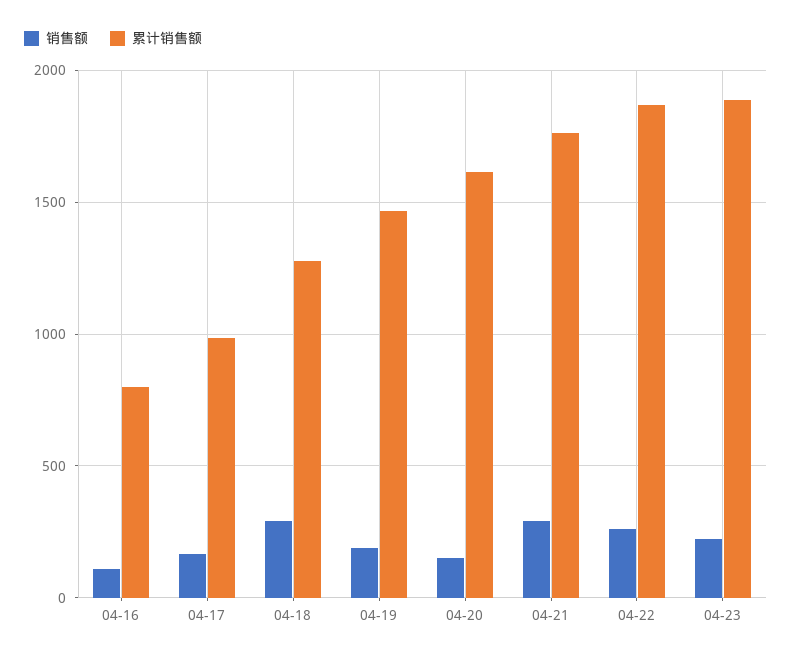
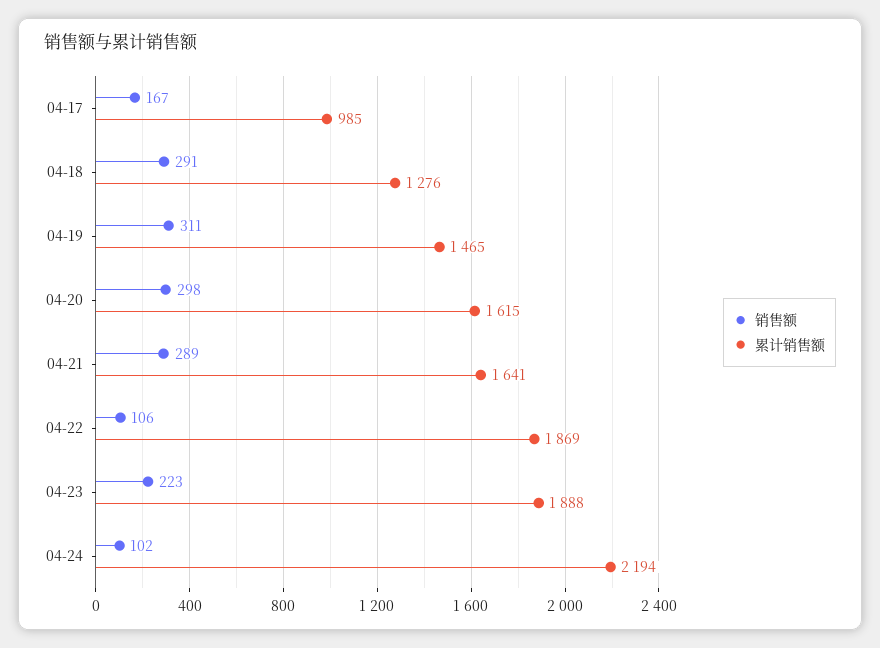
销售额, 04-16: 100 -> none
累计销售额, 04-16: 800 -> none
销售额, 04-19: 200 -> 311
销售额, 04-20: 150 -> 298
累计销售额, 04-21: 1750 -> 1641
销售额, 04-22: 250 -> 106
销售额, 04-24: none -> 102
累计销售额, 04-24: none -> 2194

